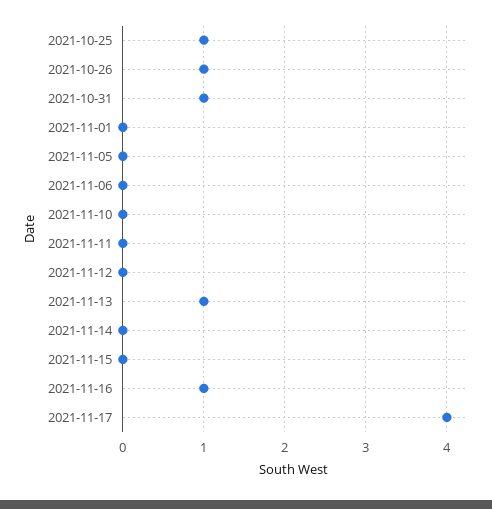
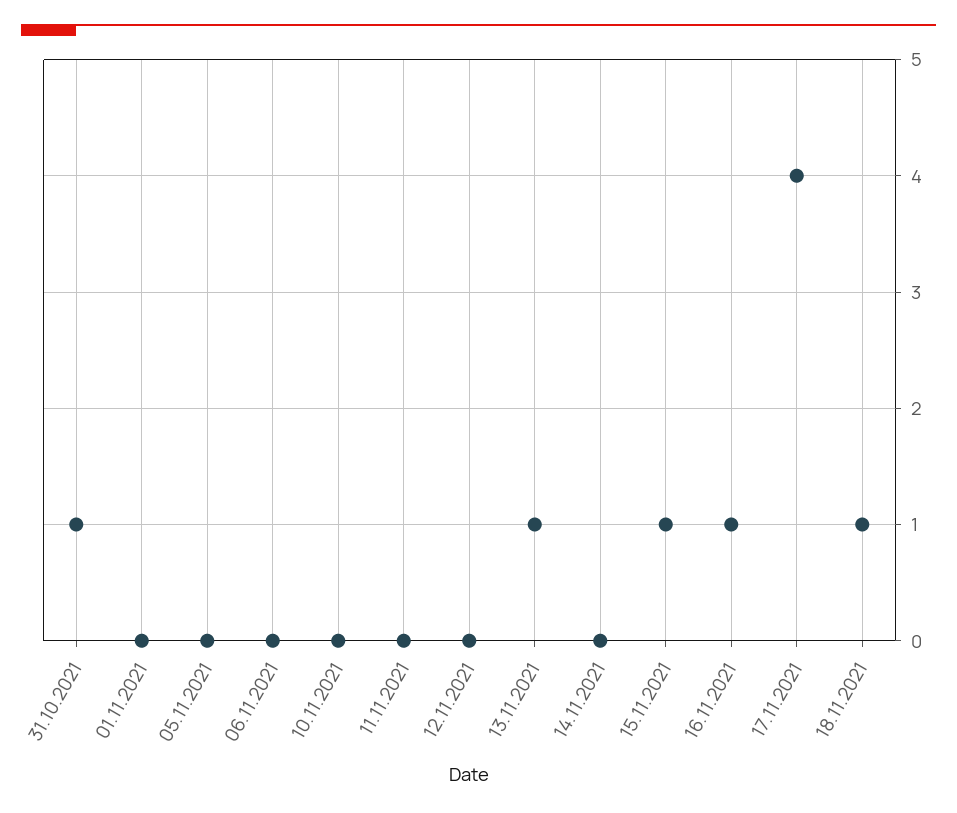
2021-10-25: 1 -> none
2021-10-26: 1 -> none
2021-11-15: 0 -> 1
18.11.2021: none -> 1

